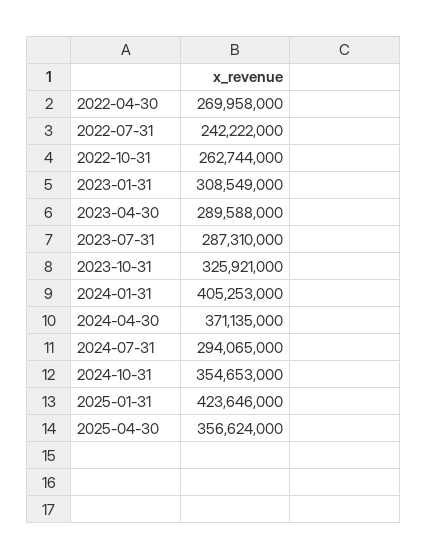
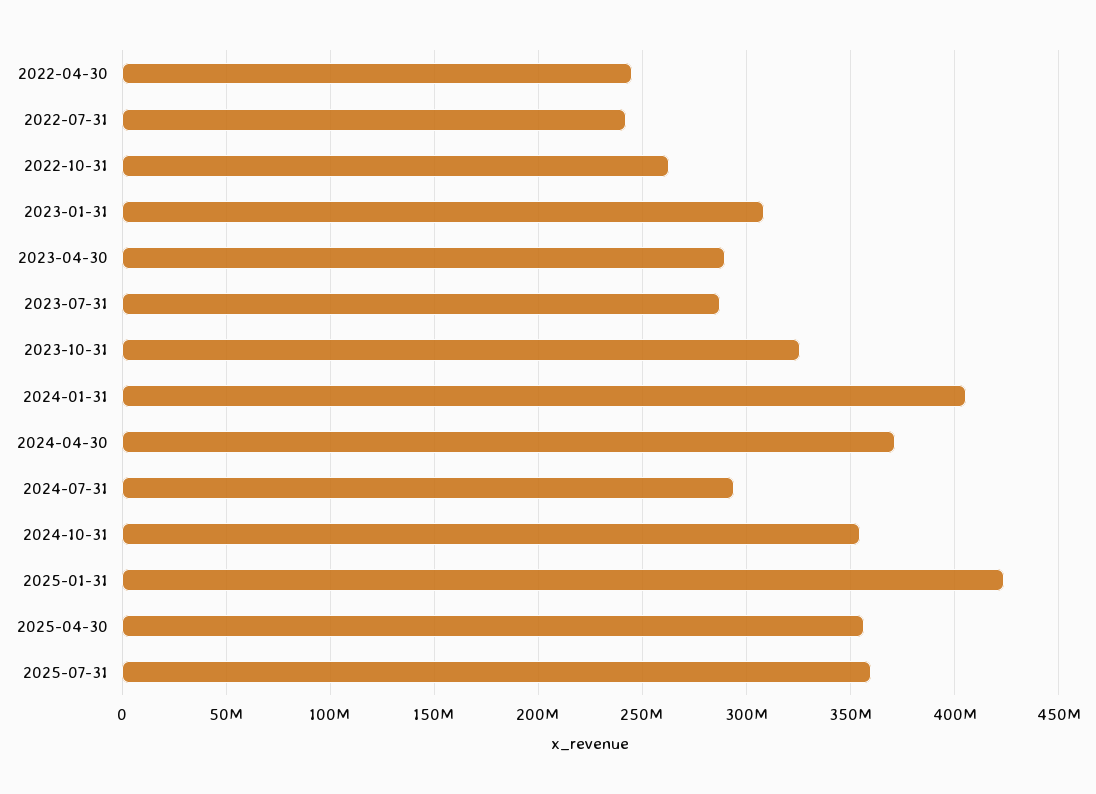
2022-04-30: 269958000 -> 245000000
2025-07-31: none -> 360000000

